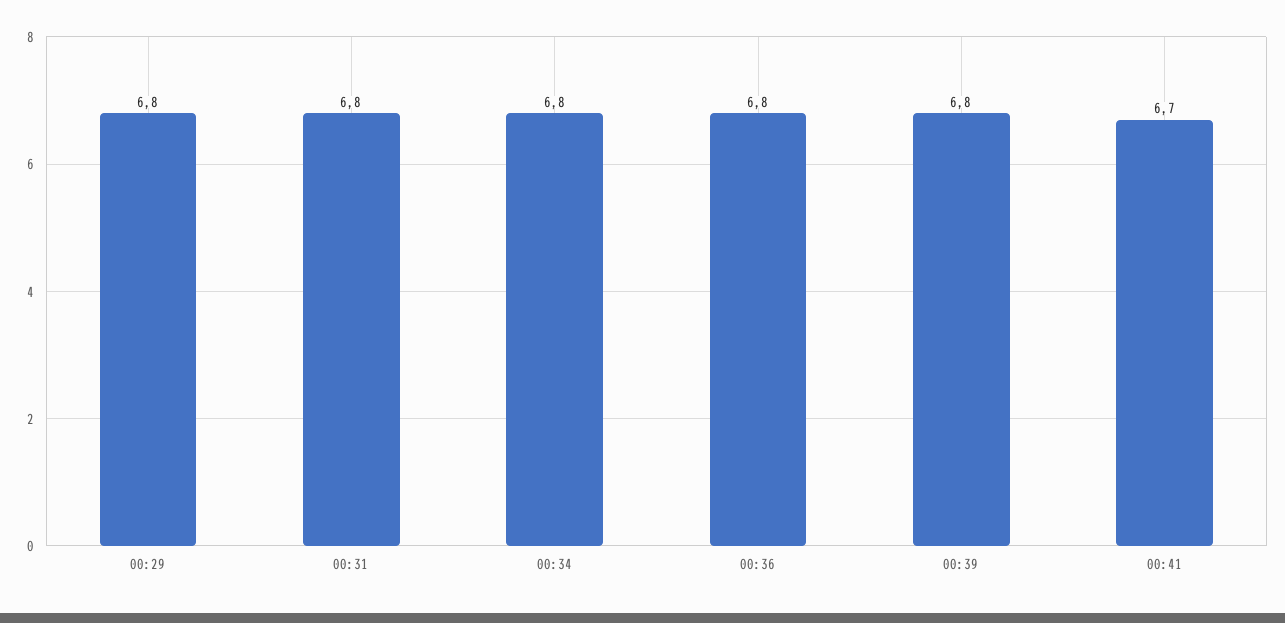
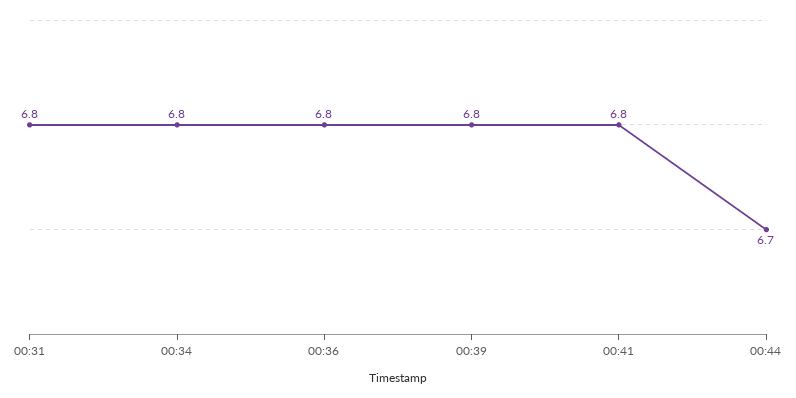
00:29: 6.8 -> none
00:41: 6.7 -> 6.8
00:44: none -> 6.7

